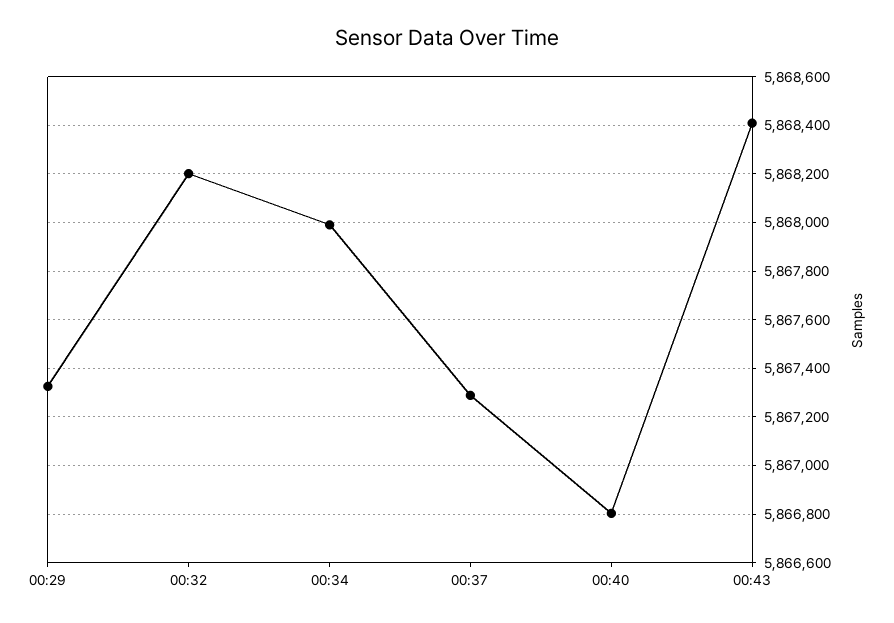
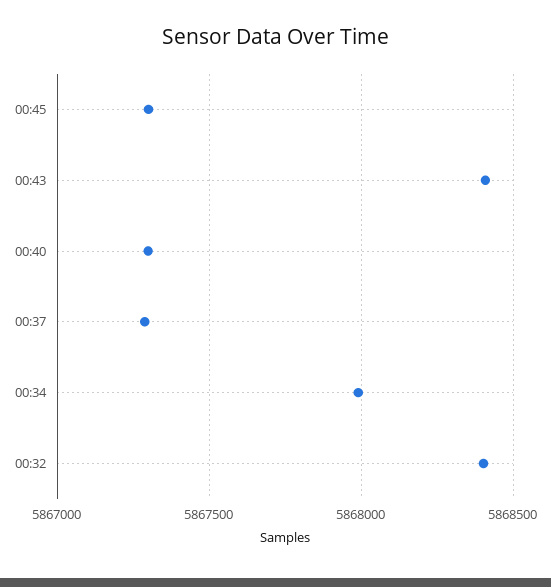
00:29: 5867325 -> none
00:32: 5868200 -> 5868400
00:40: 5866800 -> 5867300
00:45: none -> 5867300

